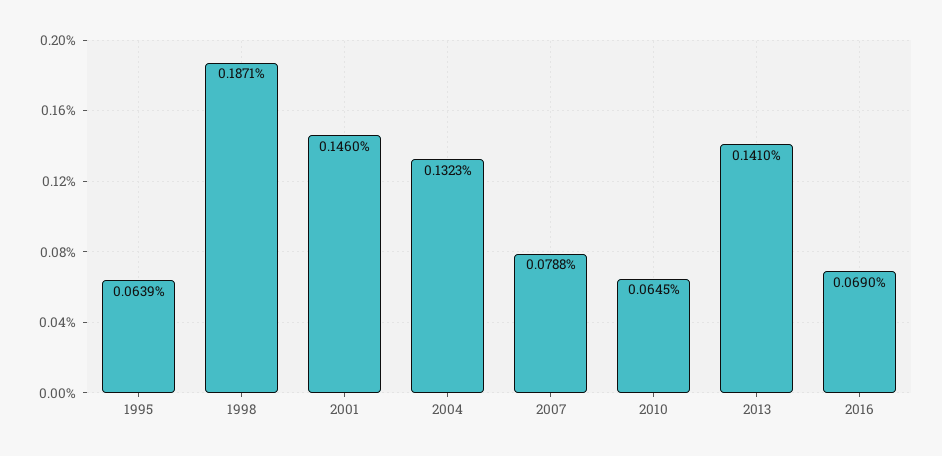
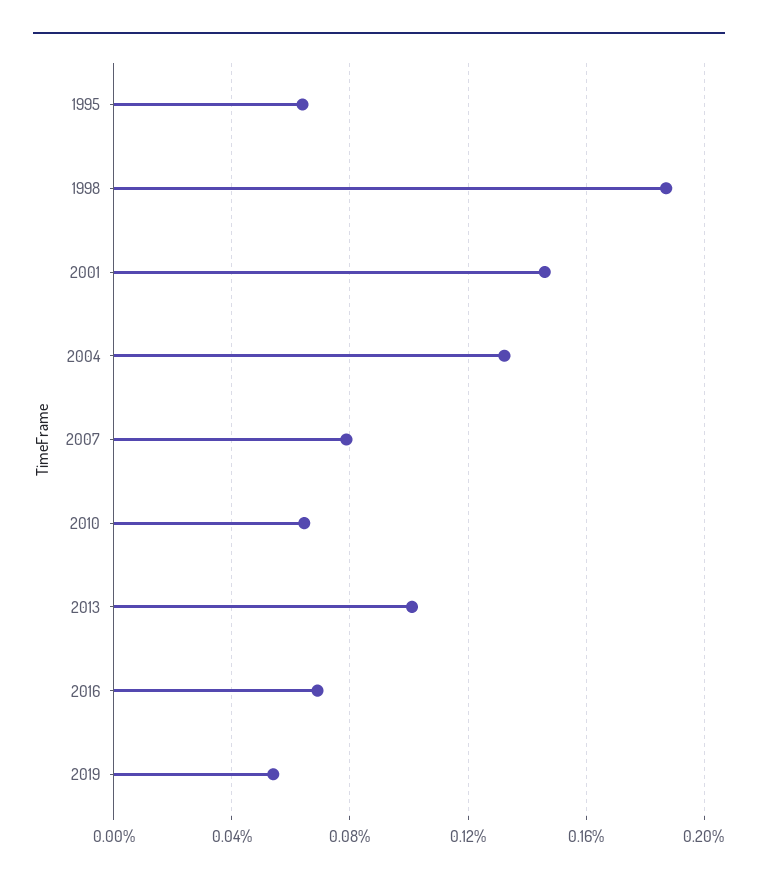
2013: 0.141 -> 0.1
2019: none -> 0.055

